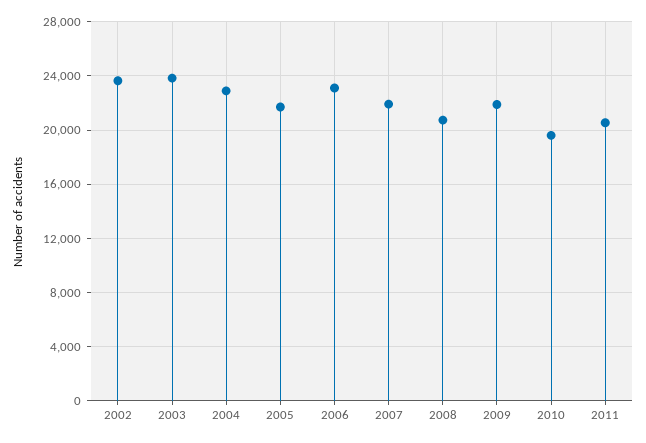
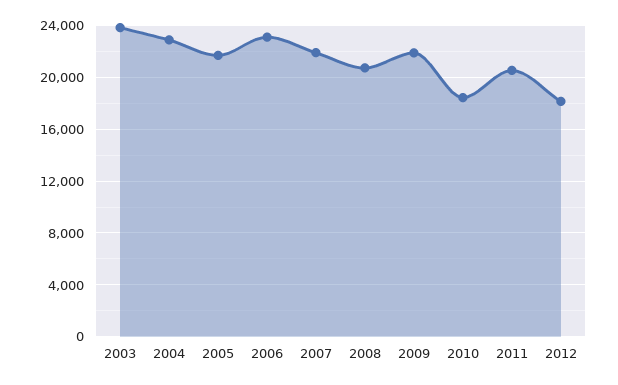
2002: 23500 -> none
2010: 19500 -> 18500
2012: none -> 18000

